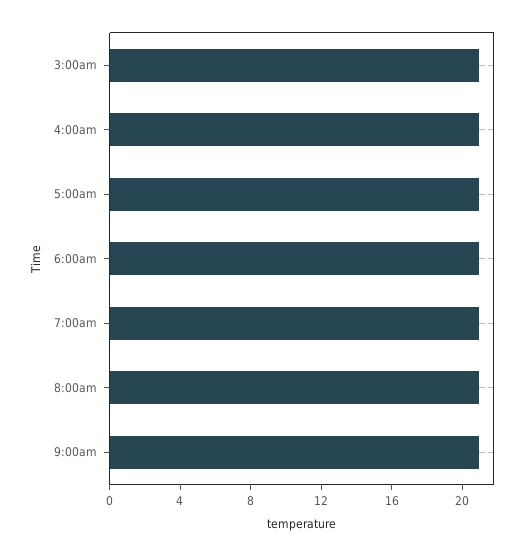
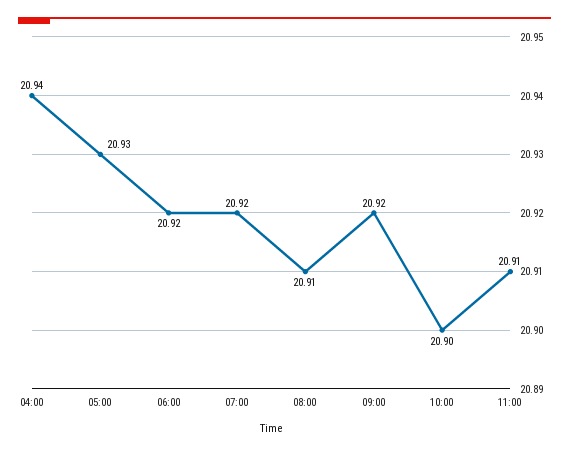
3:00am: 21 -> none
10:00: none -> 20.9
11:00: none -> 20.91

